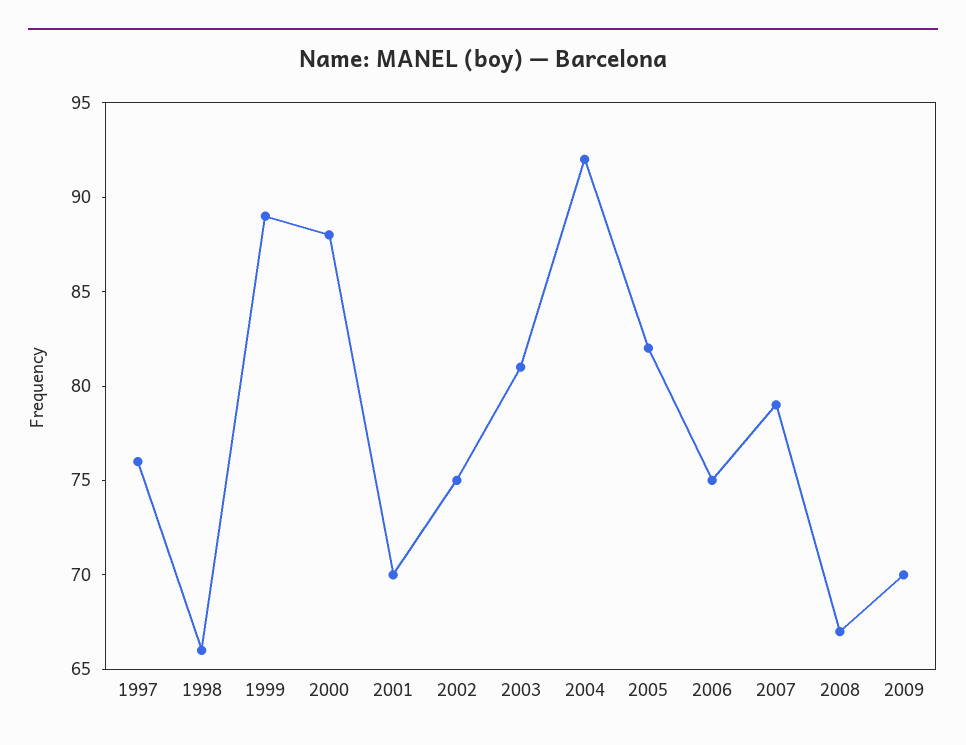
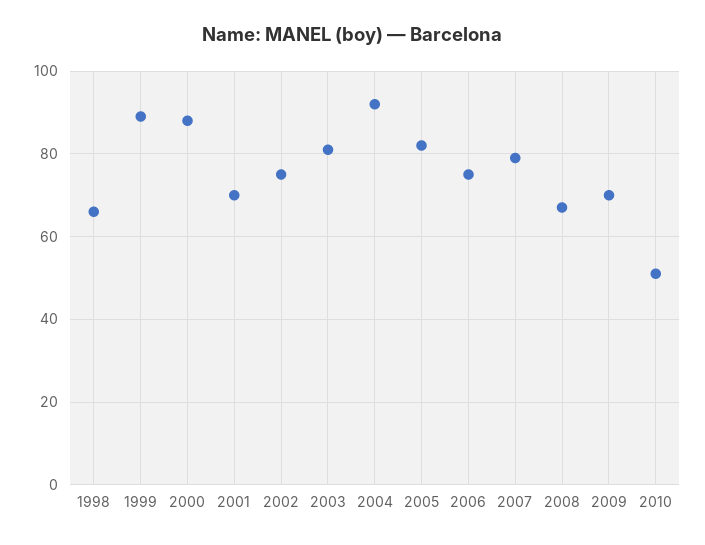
1997: 76 -> none
2010: none -> 50

